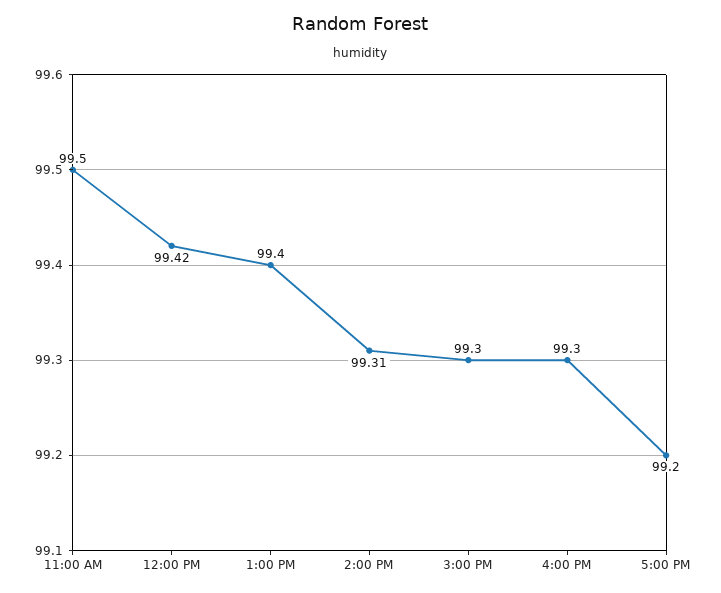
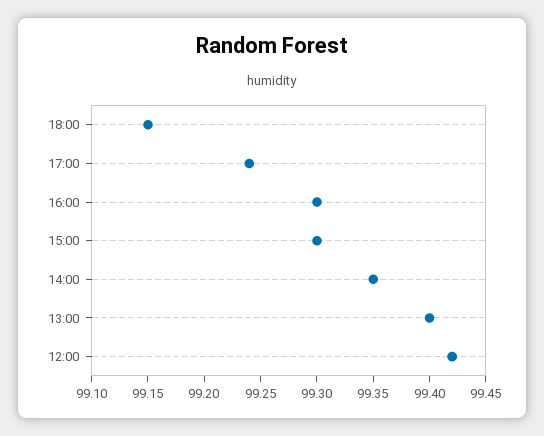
11:00 AM: 99.5 -> none
2:00 PM: 99.31 -> 99.35
5:00 PM: 99.2 -> 99.24
18:00: none -> 99.15

